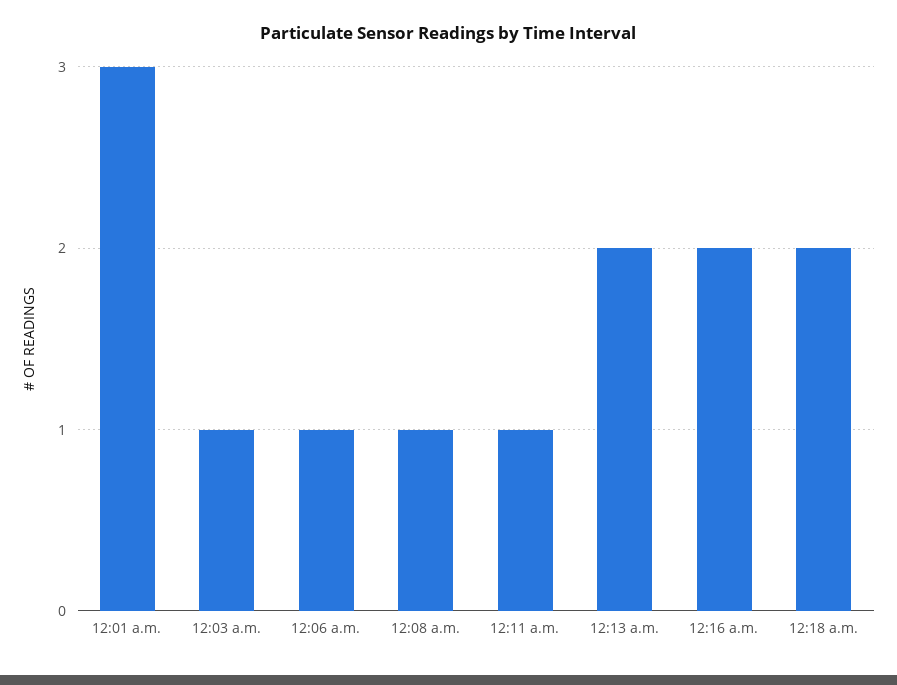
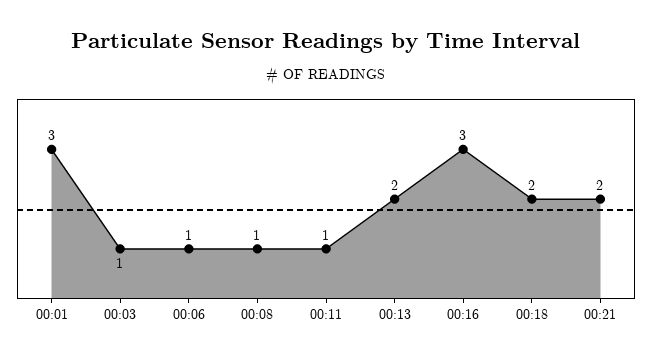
12:16 a.m.: 2 -> 3
00:21: none -> 2

